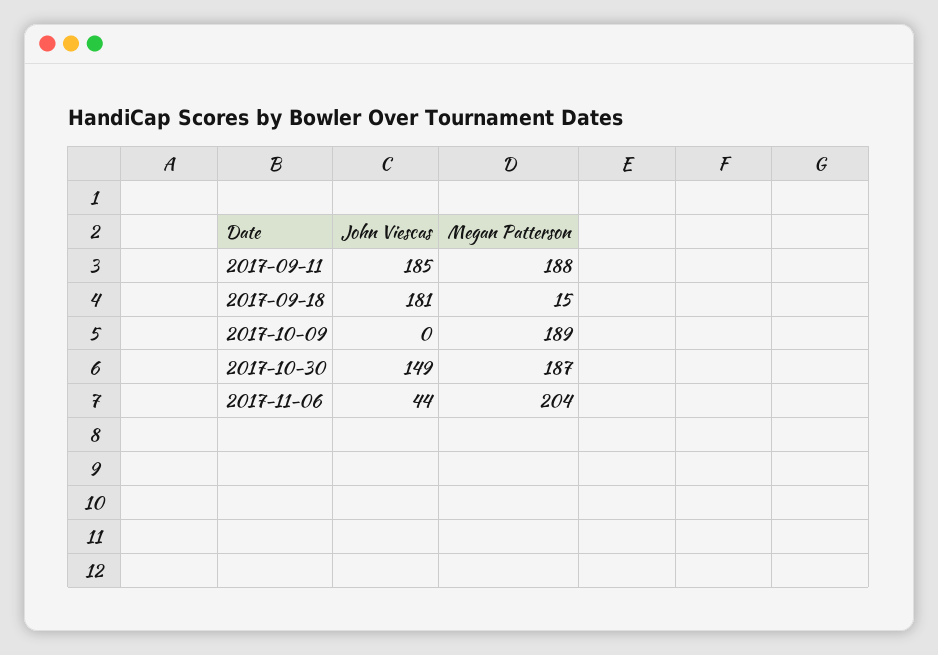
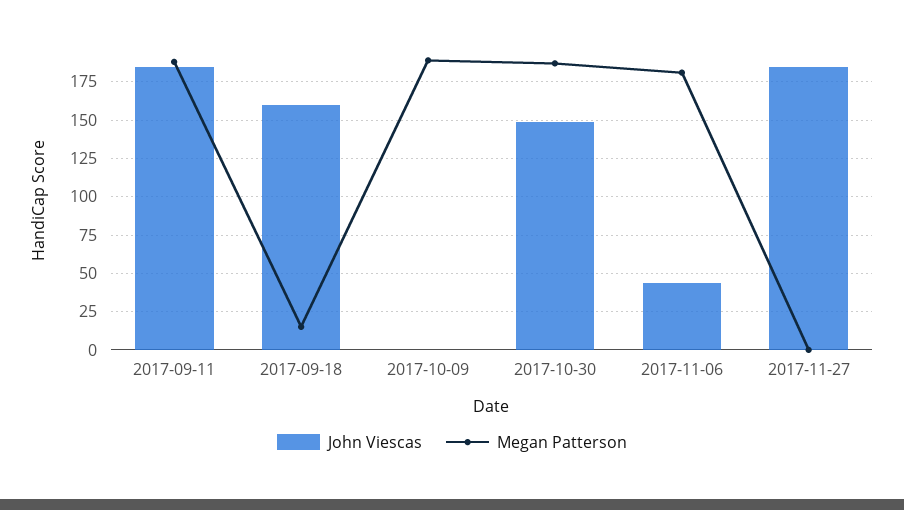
John Viescas, 2017-09-18: 181 -> 160
Megan Patterson, 2017-11-06: 204 -> 180
John Viescas, 2017-11-27: none -> 185
Megan Patterson, 2017-11-27: none -> 0

